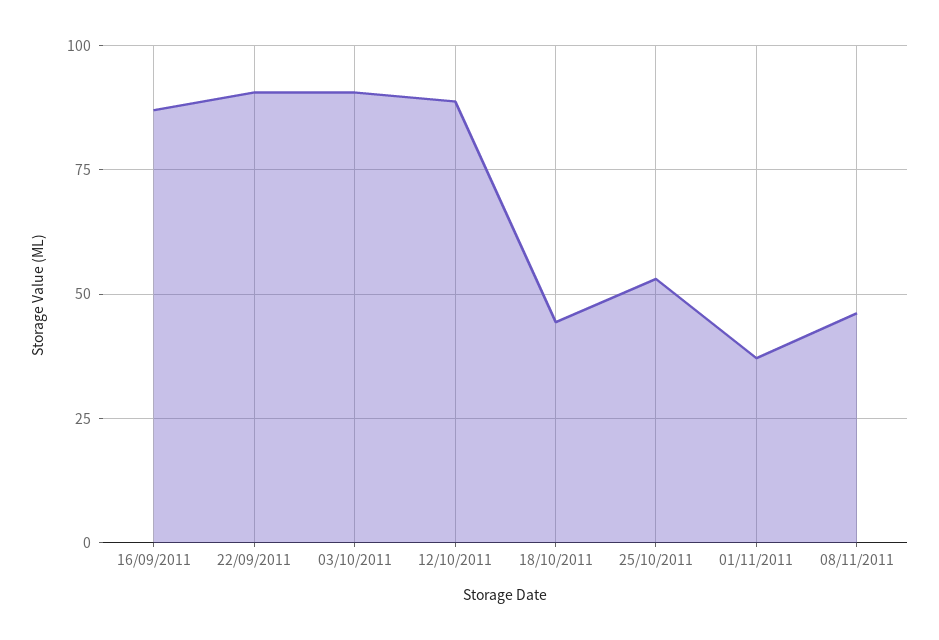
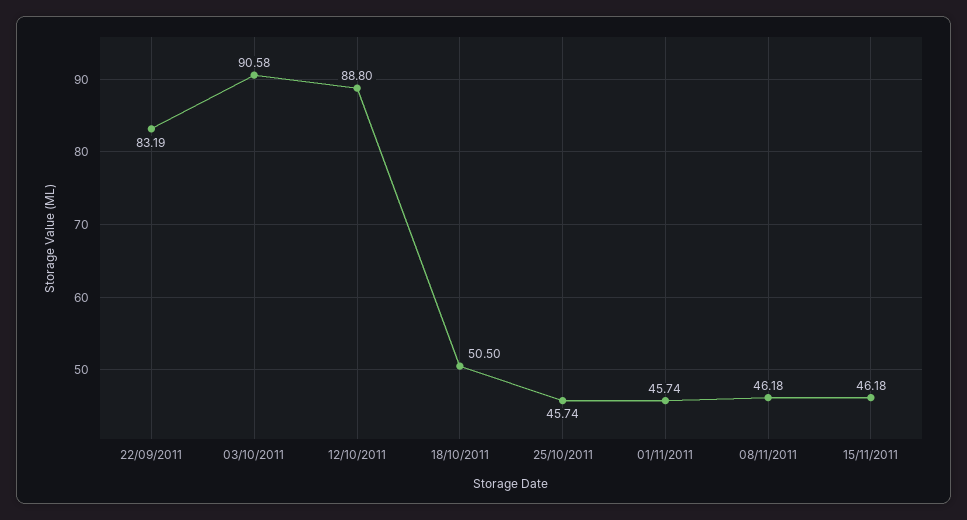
16/09/2011: 87.5 -> none
22/09/2011: 90 -> 83.19
18/10/2011: 45 -> 50.5
25/10/2011: 52.5 -> 45.74
01/11/2011: 37.5 -> 45.74
15/11/2011: none -> 46.18

